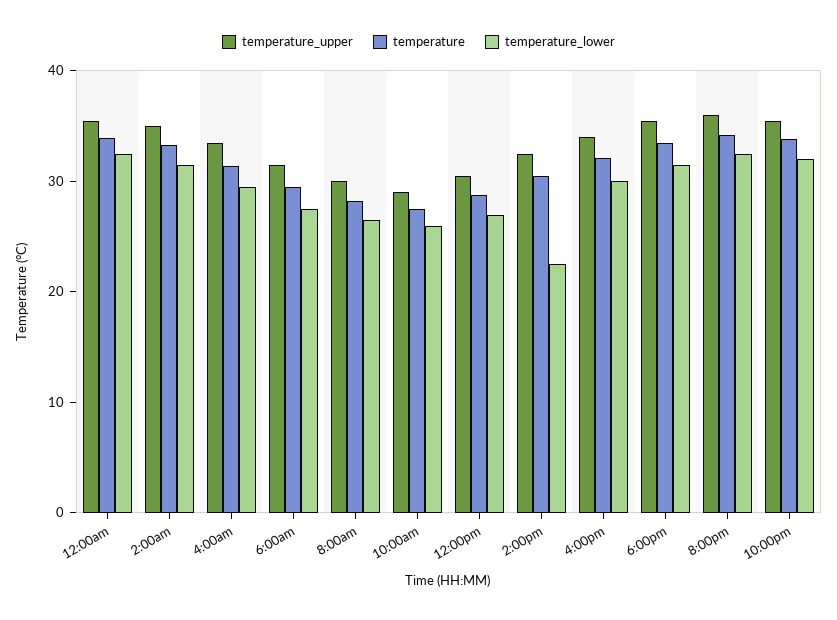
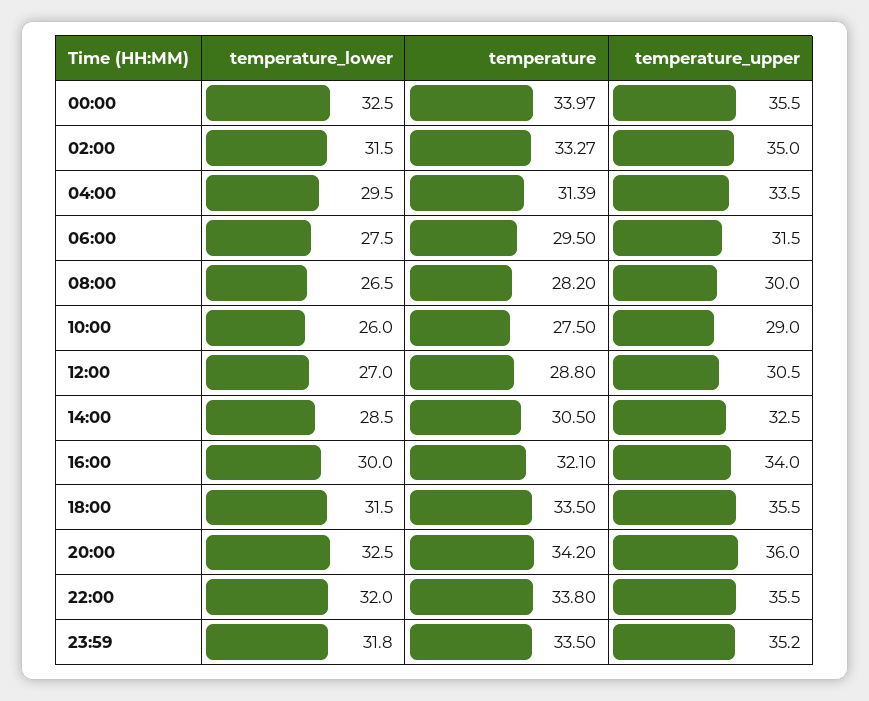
temperature_lower, 2:00pm: 22 -> 28.5
temperature_lower, 23:59: none -> 31.8
temperature, 23:59: none -> 33.5
temperature_upper, 23:59: none -> 35.2

